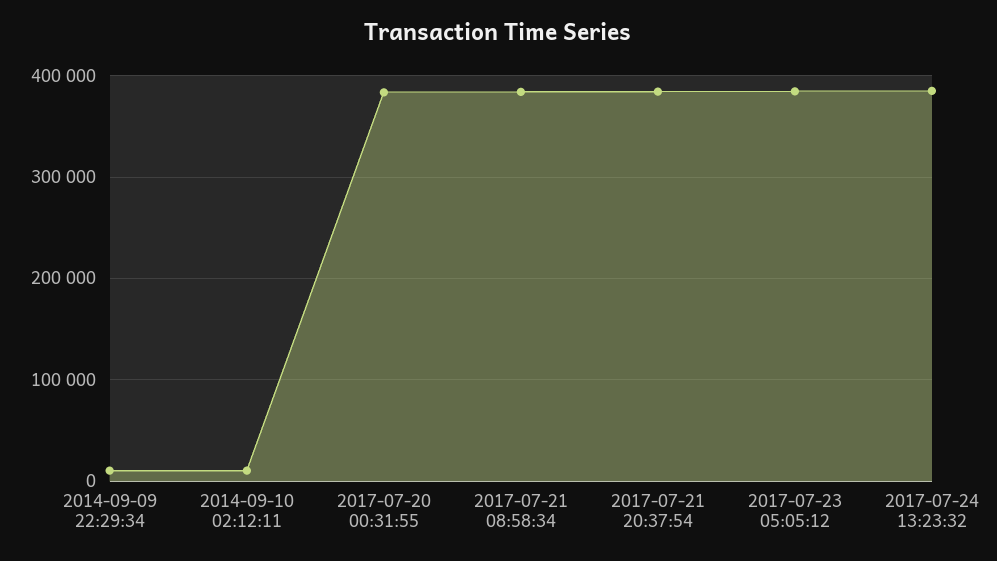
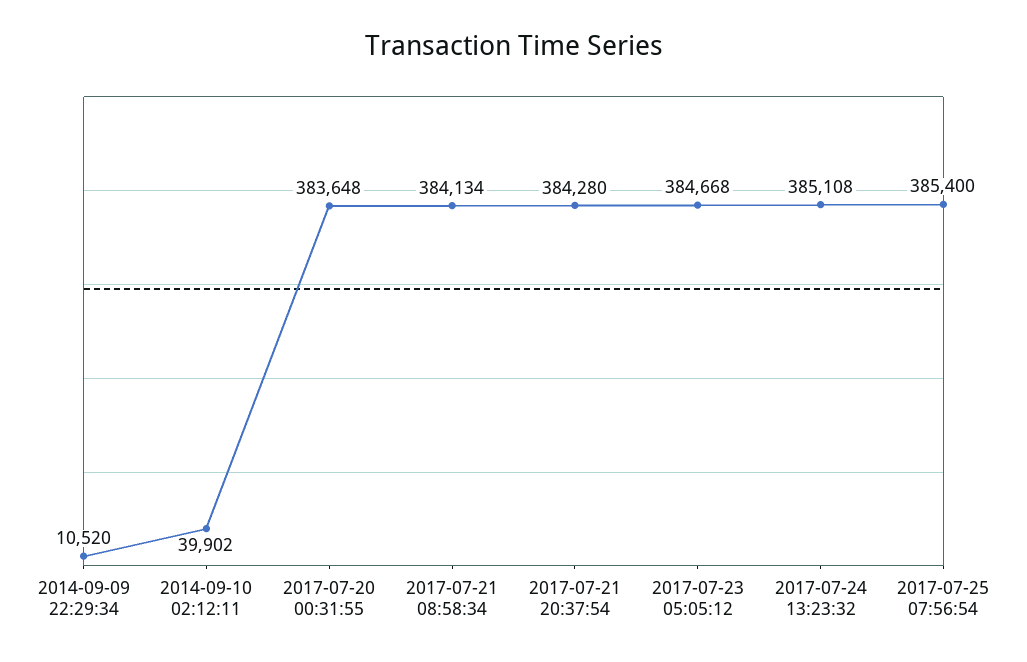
2014-09-10 02:12:11: 10000 -> 39902
2017-07-25 07:56:54: none -> 385400

